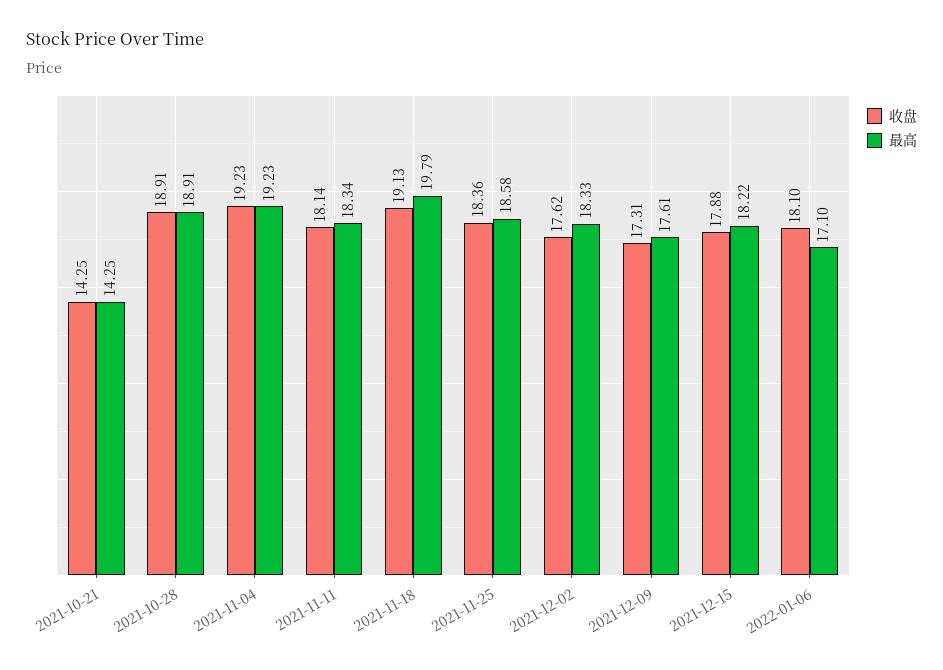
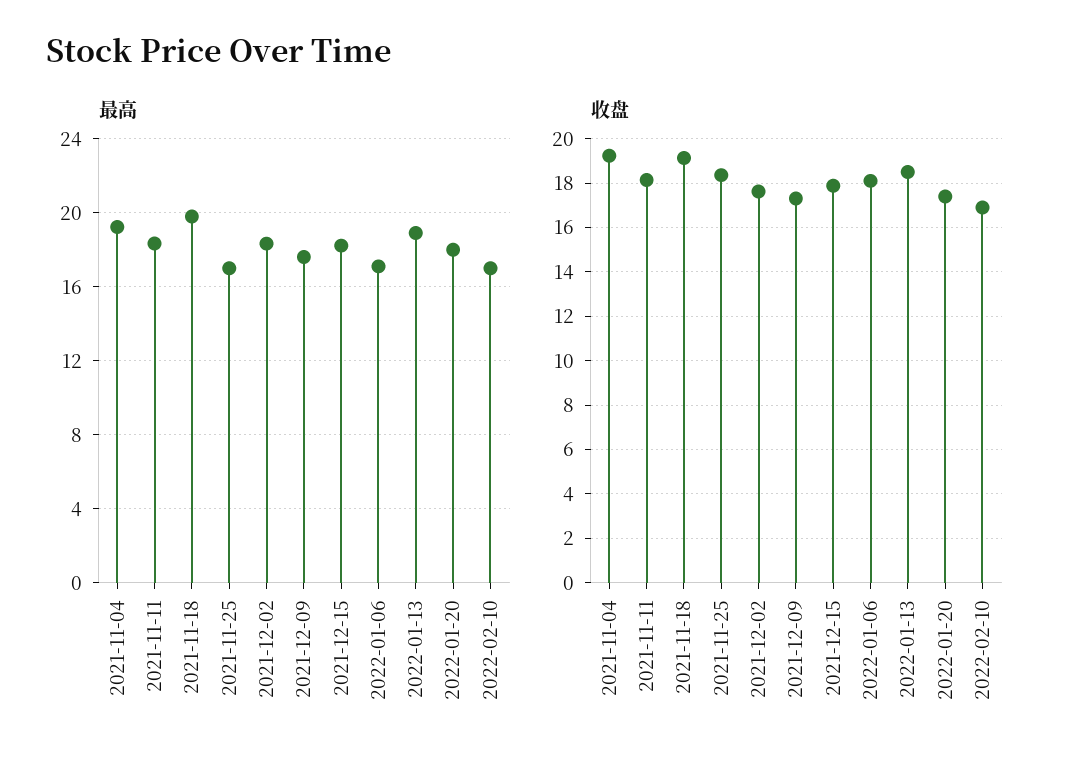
收盘, 2021-10-21: 14.25 -> none
最高, 2021-10-21: 14.25 -> none
收盘, 2021-10-28: 18.91 -> none
最高, 2021-10-28: 18.91 -> none
最高, 2021-11-25: 18.58 -> 17
最高, 2022-01-13: none -> 19
最高, 2022-01-20: none -> 18
最高, 2022-02-10: none -> 17
收盘, 2022-01-13: none -> 18.5
收盘, 2022-01-20: none -> 17.5
收盘, 2022-02-10: none -> 17

